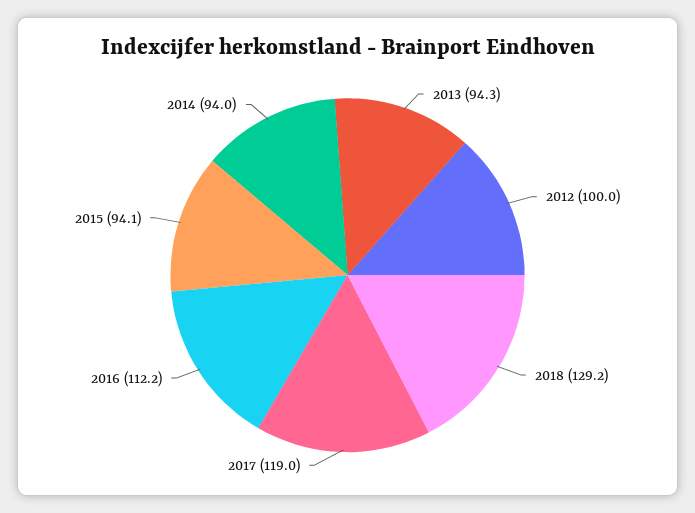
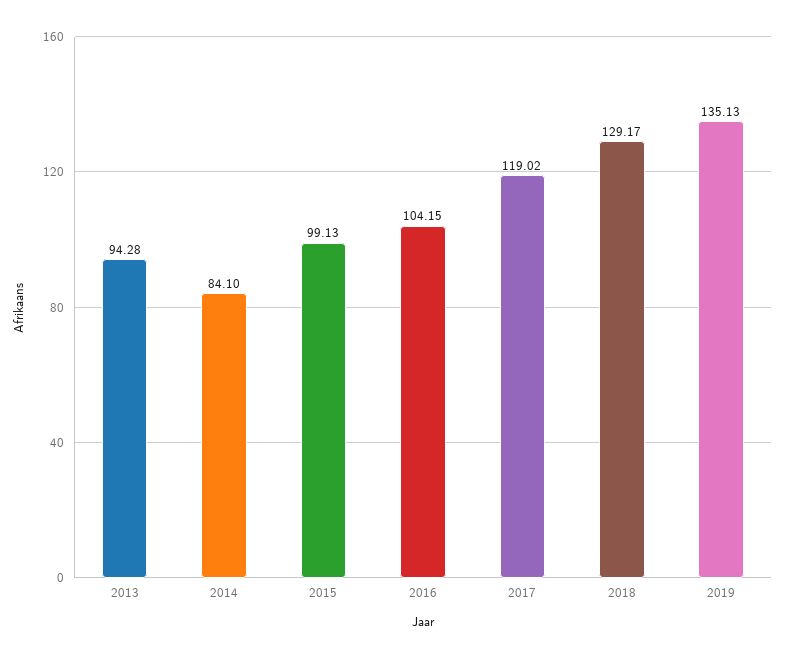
2012: 100 -> none
2016: 112.2 -> 104.15
2015: 94.1 -> 99.13
2014: 94 -> 84.1
2019: none -> 135.13

